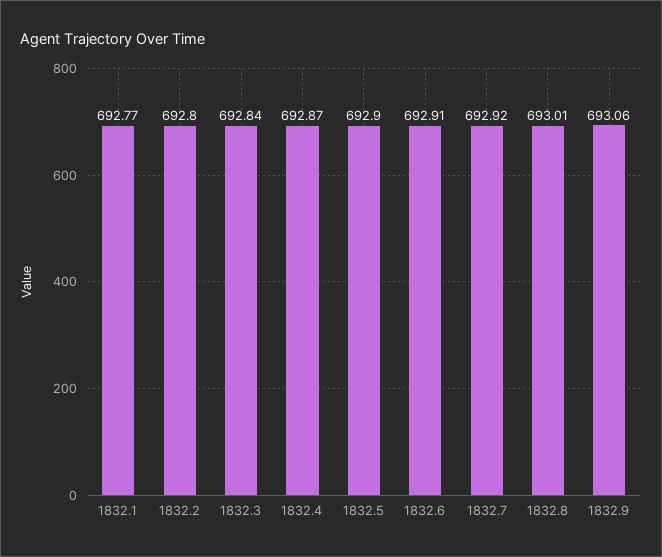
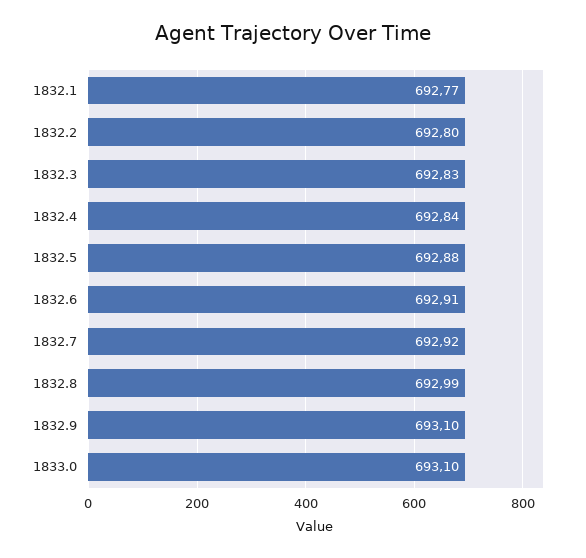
1832.3: 692.84 -> 692.83
1832.4: 692.87 -> 692.84
1832.5: 692.9 -> 692.88
1832.8: 693.01 -> 692.99
1832.9: 693.06 -> 693.1
1833.0: none -> 693.1

